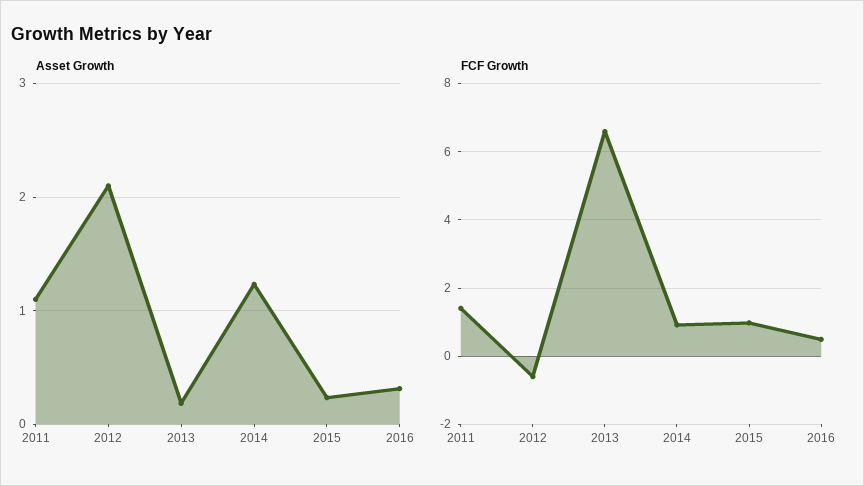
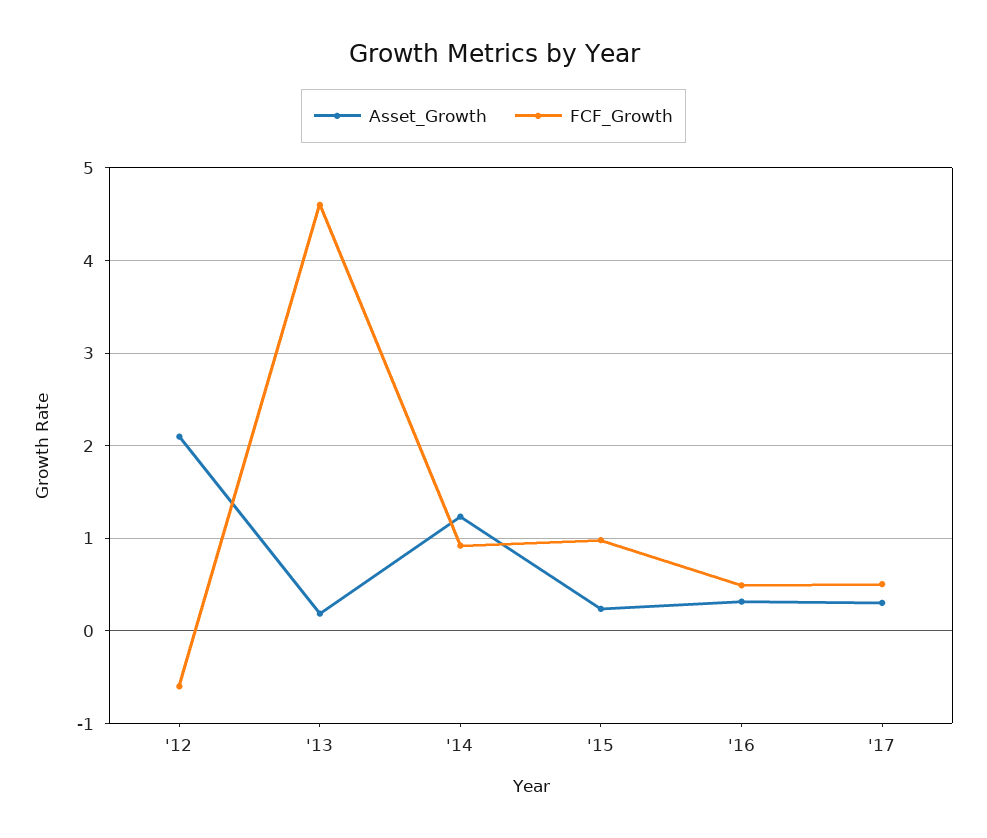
Asset Growth, 2011: 1.1 -> none
FCF Growth, 2011: 1.4 -> none
FCF Growth, 2013: 6.6 -> 4.6
Asset Growth, '17: none -> 0.3
FCF Growth, '17: none -> 0.5

